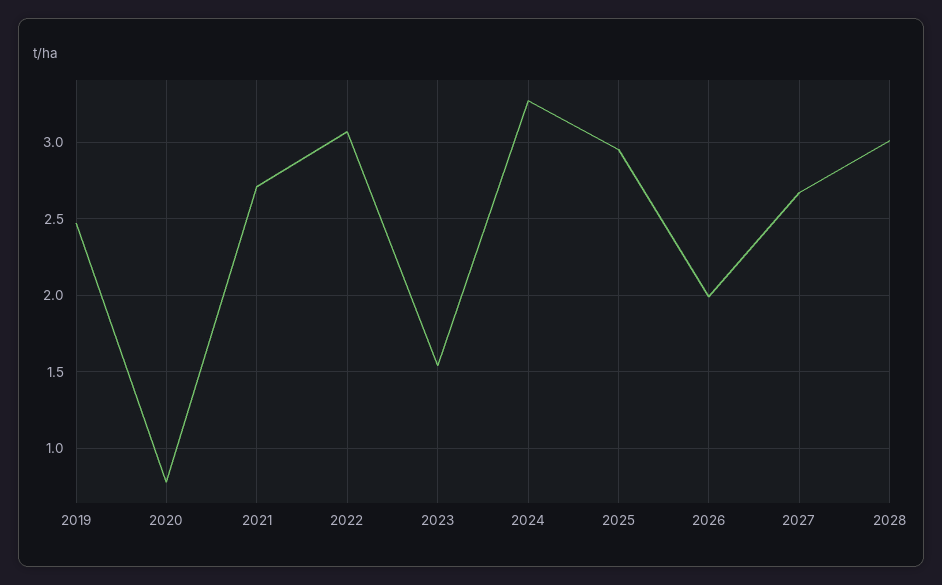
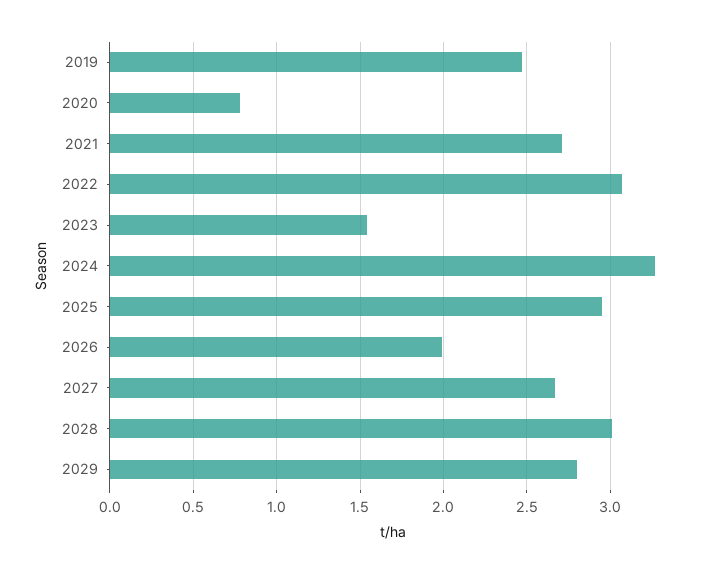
2029: none -> 2.8

